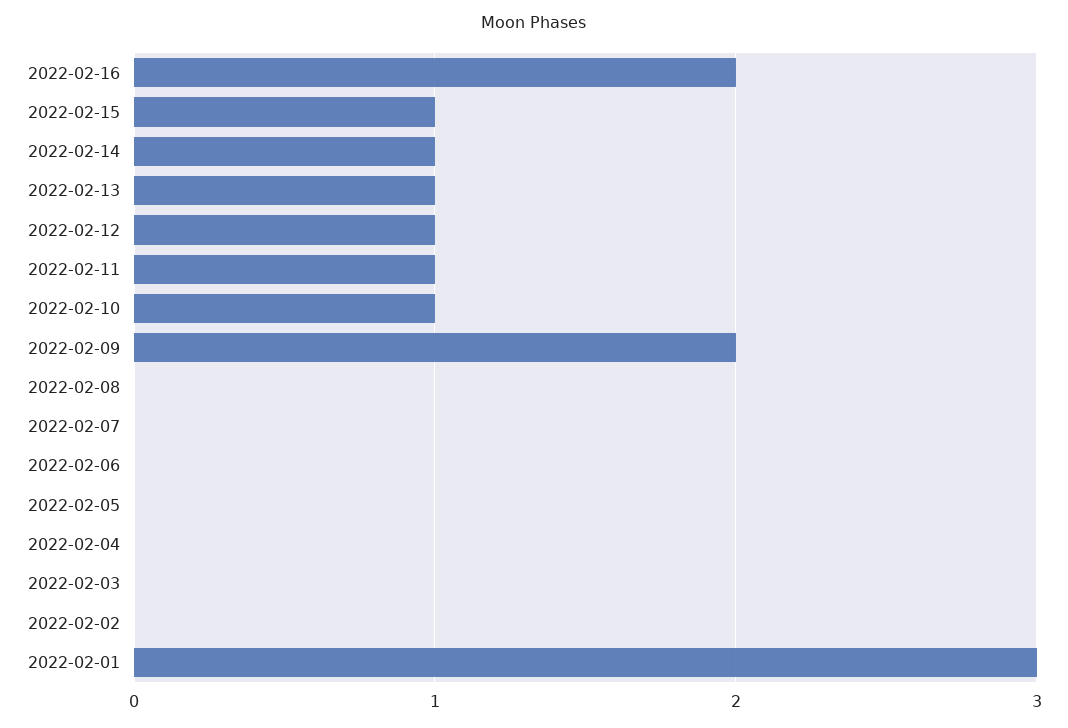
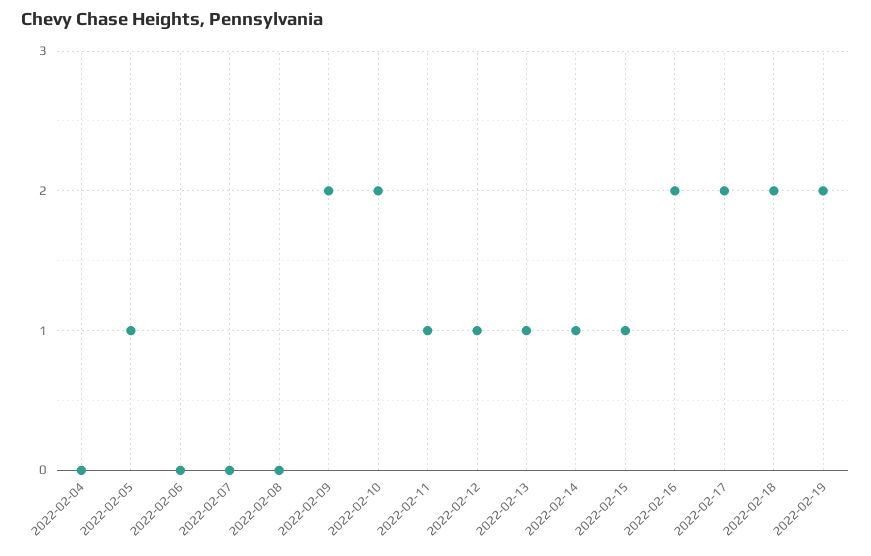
2022-02-10: 1 -> 2
2022-02-05: 0 -> 1
2022-02-03: 0 -> none
2022-02-02: 0 -> none
2022-02-01: 3 -> none
2022-02-17: none -> 2
2022-02-18: none -> 2
2022-02-19: none -> 2

